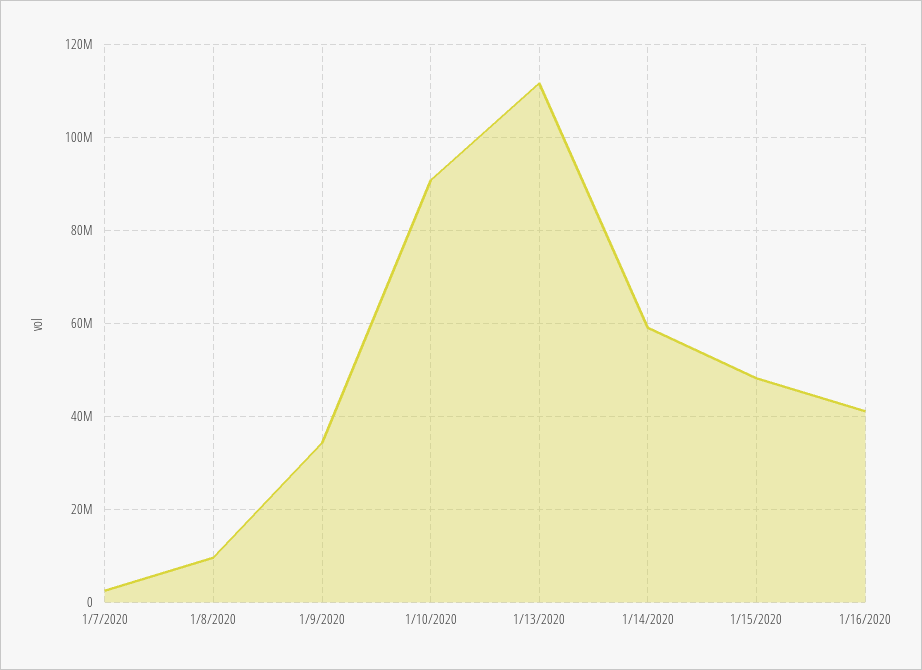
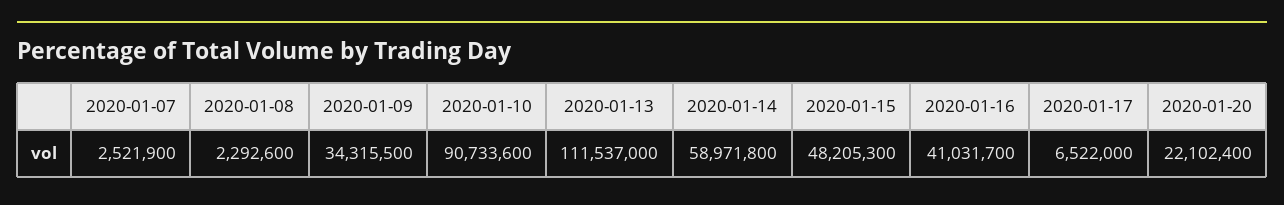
1/8/2020: 10000000 -> 2292600
2020-01-17: none -> 6522000
2020-01-20: none -> 22102400

